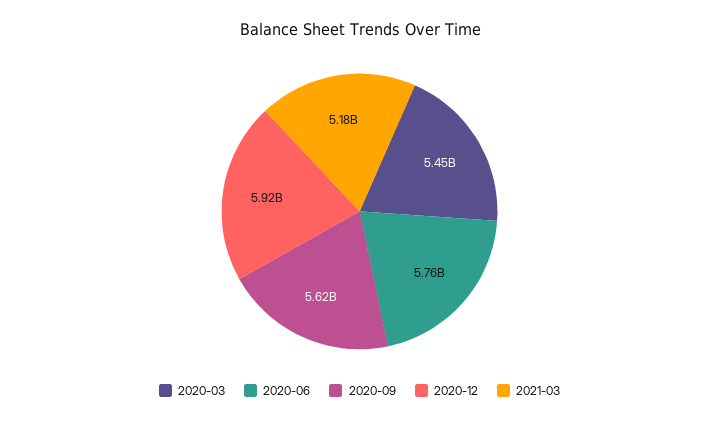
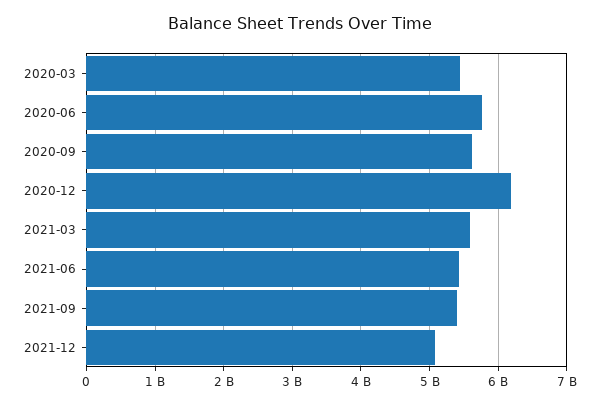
2020-12: 5920000000 -> 6200000000
2021-03: 5180000000 -> 5600000000
2021-06: none -> 5400000000
2021-09: none -> 5400000000
2021-12: none -> 5100000000

